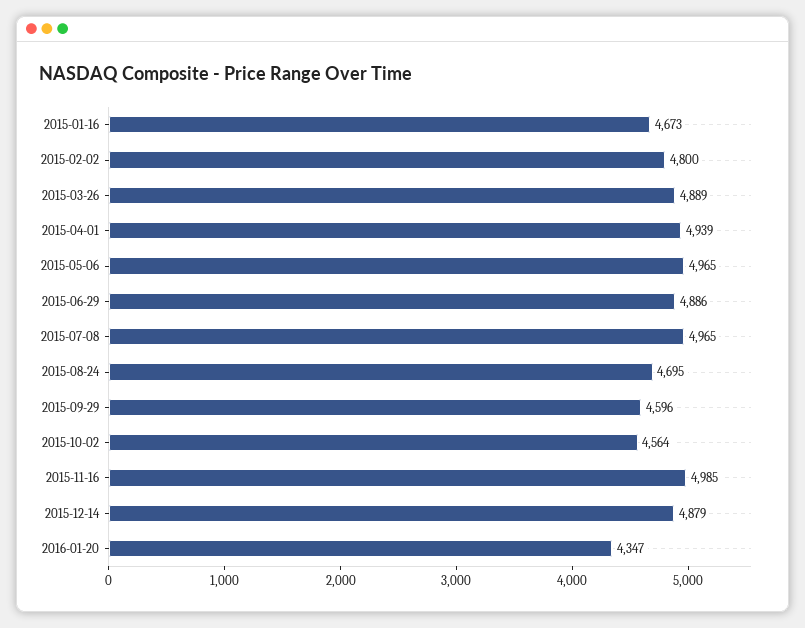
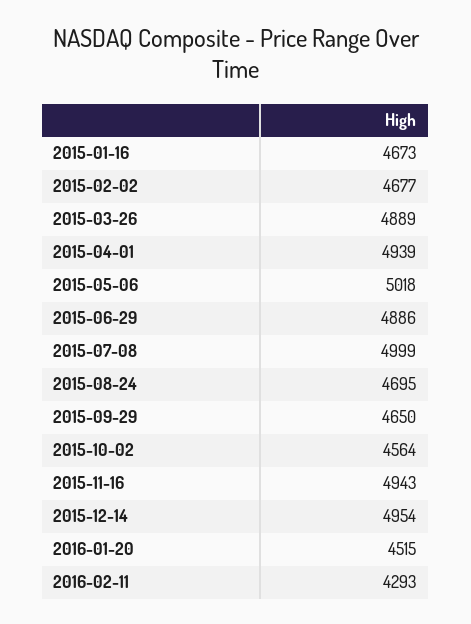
2015-02-02: 4800 -> 4677
2015-05-06: 4965 -> 5018
2015-07-08: 4965 -> 4999
2015-09-29: 4596 -> 4650
2015-11-16: 4985 -> 4943
2015-12-14: 4879 -> 4954
2016-01-20: 4347 -> 4515
2016-02-11: none -> 4293

